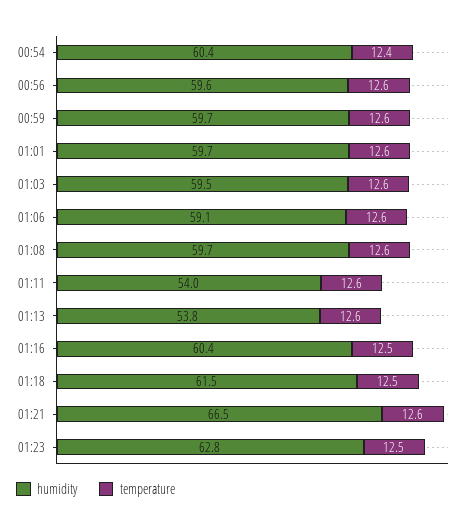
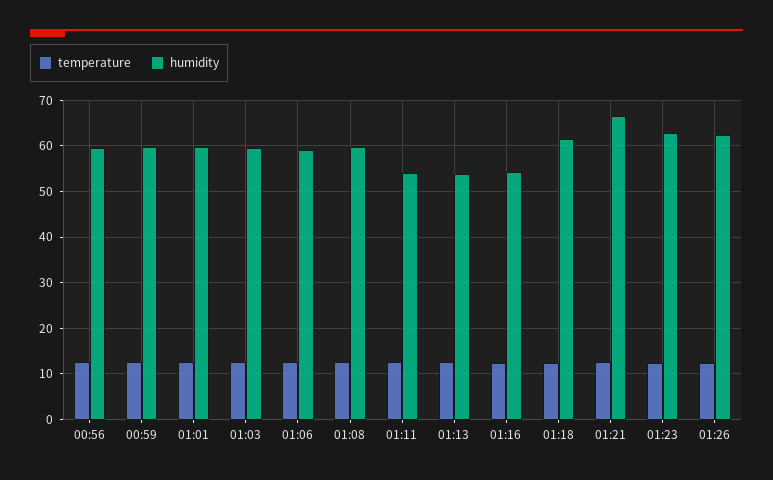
humidity, 00:54: 60.4 -> none
temperature, 00:54: 12.4 -> none
humidity, 01:16: 60.4 -> 54
temperature, 01:26: none -> 12
humidity, 01:26: none -> 62

